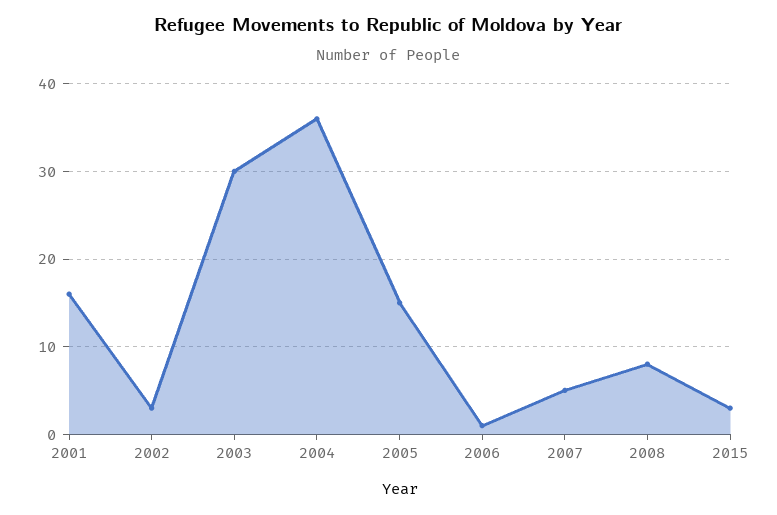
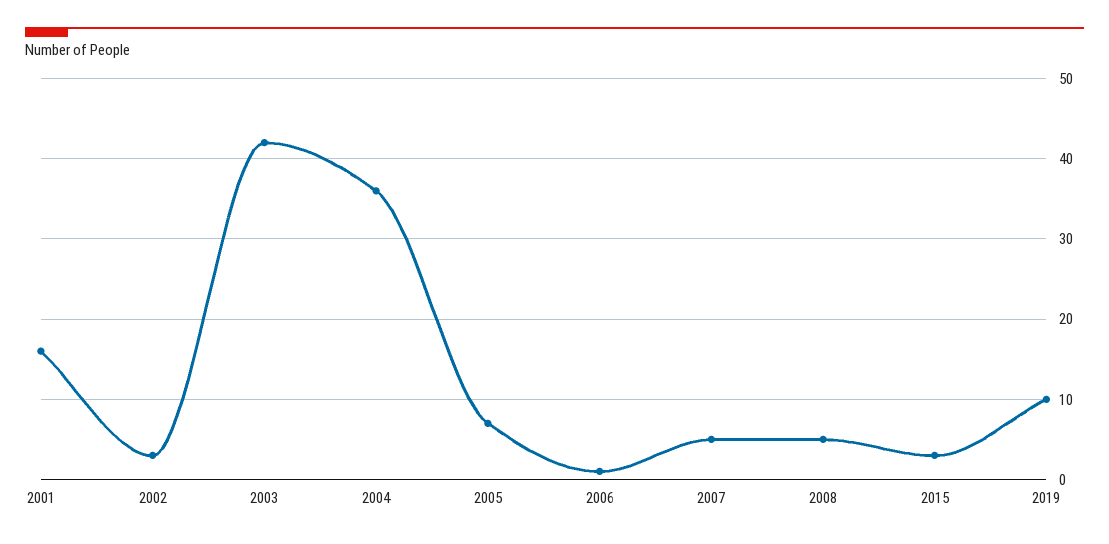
2003: 30 -> 42
2005: 15 -> 7
2008: 8 -> 5
2019: none -> 10

